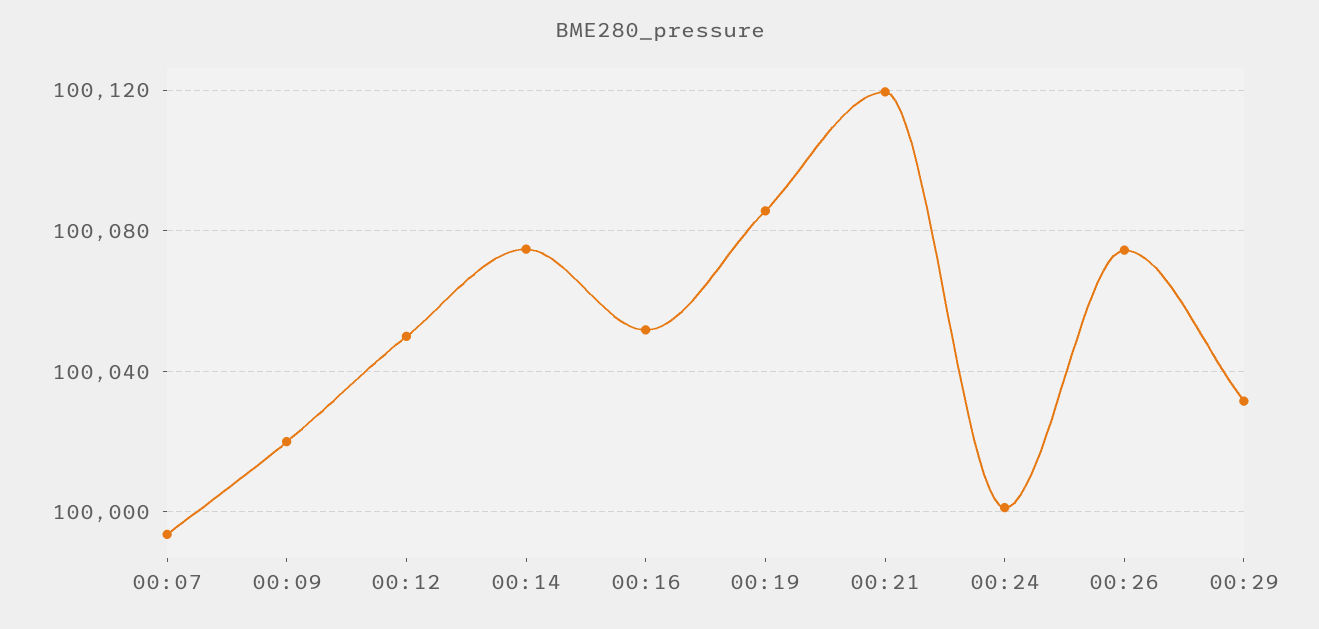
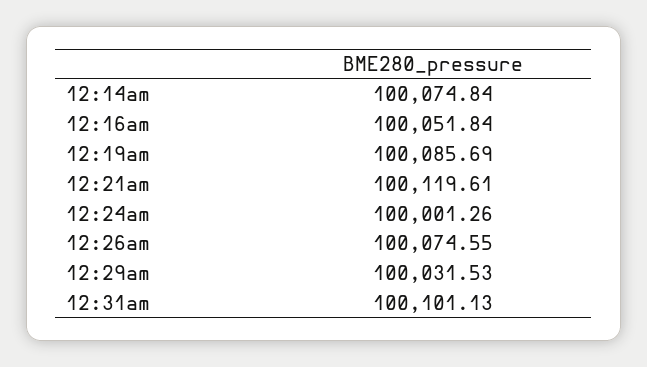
00:07: 99995 -> none
00:09: 100020 -> none
00:12: 100050 -> none
12:31am: none -> 100101.13

